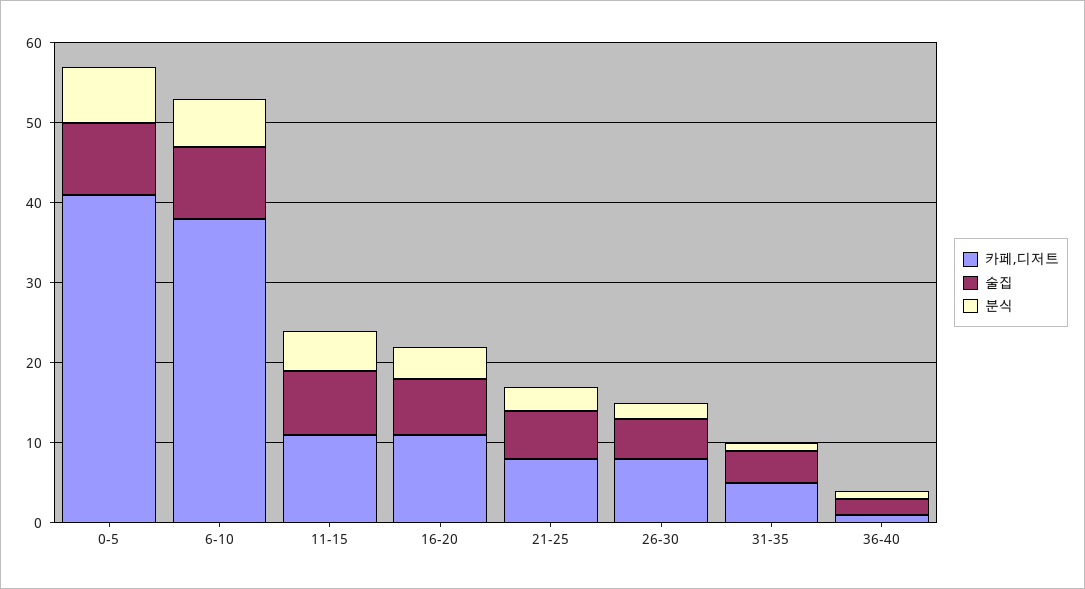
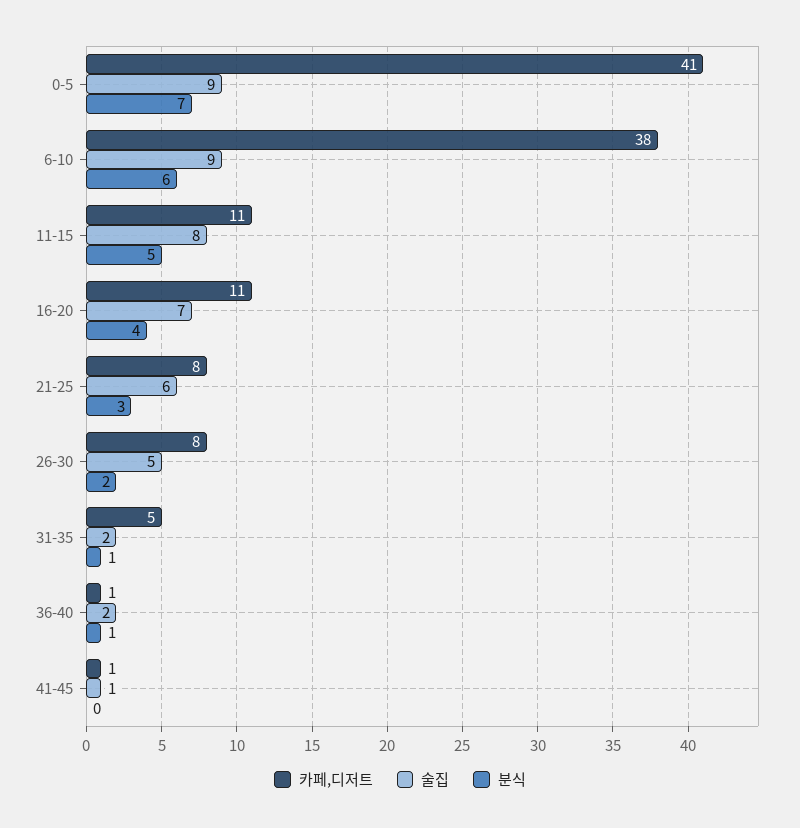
술집, 31-35: 4 -> 2
카페,디저트, 41-45: none -> 1
술집, 41-45: none -> 1
분식, 41-45: none -> 0

